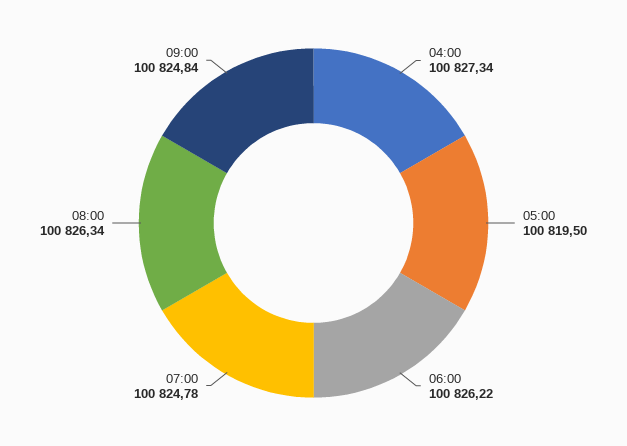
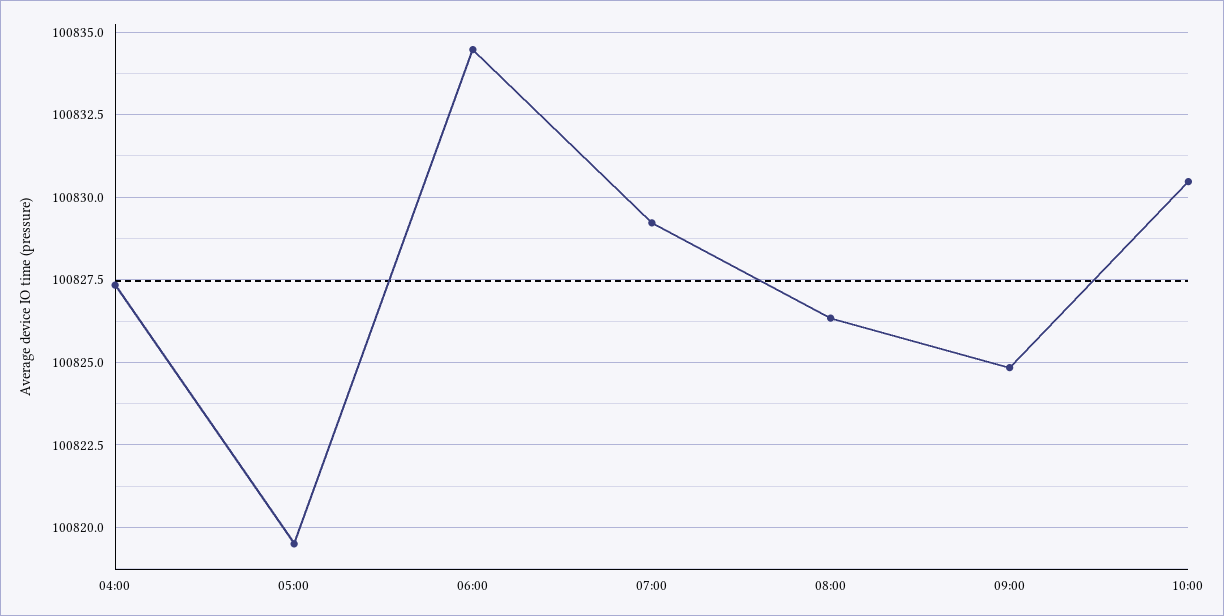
06:00: 100826.22 -> 100834.5
07:00: 100824.78 -> 100829.25
10:00: none -> 100830.5

